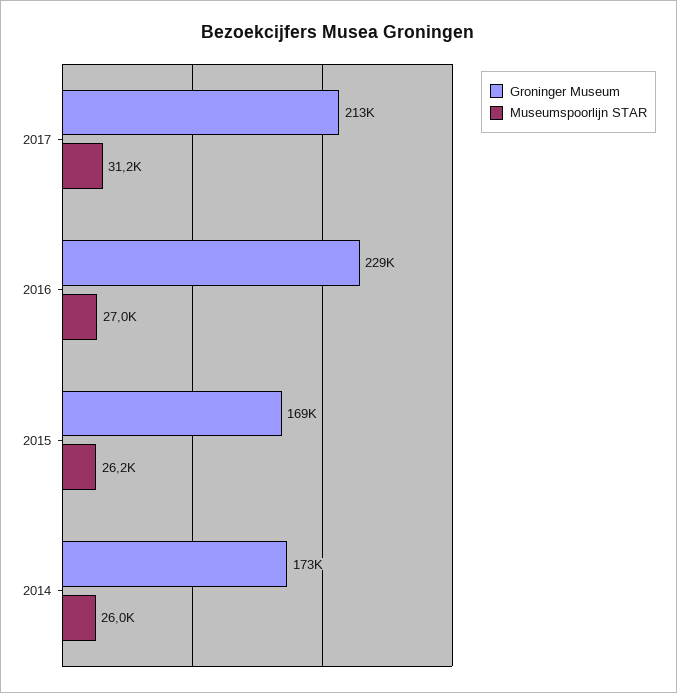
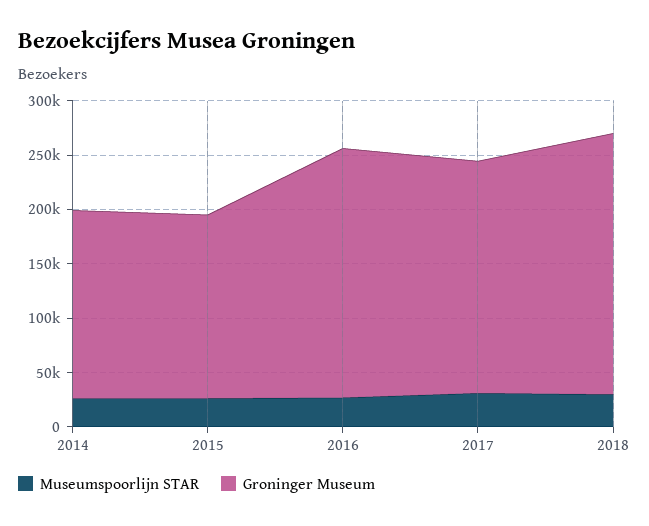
Museumspoorlijn STAR, 2018: none -> 30000
Groninger Museum, 2018: none -> 240000

